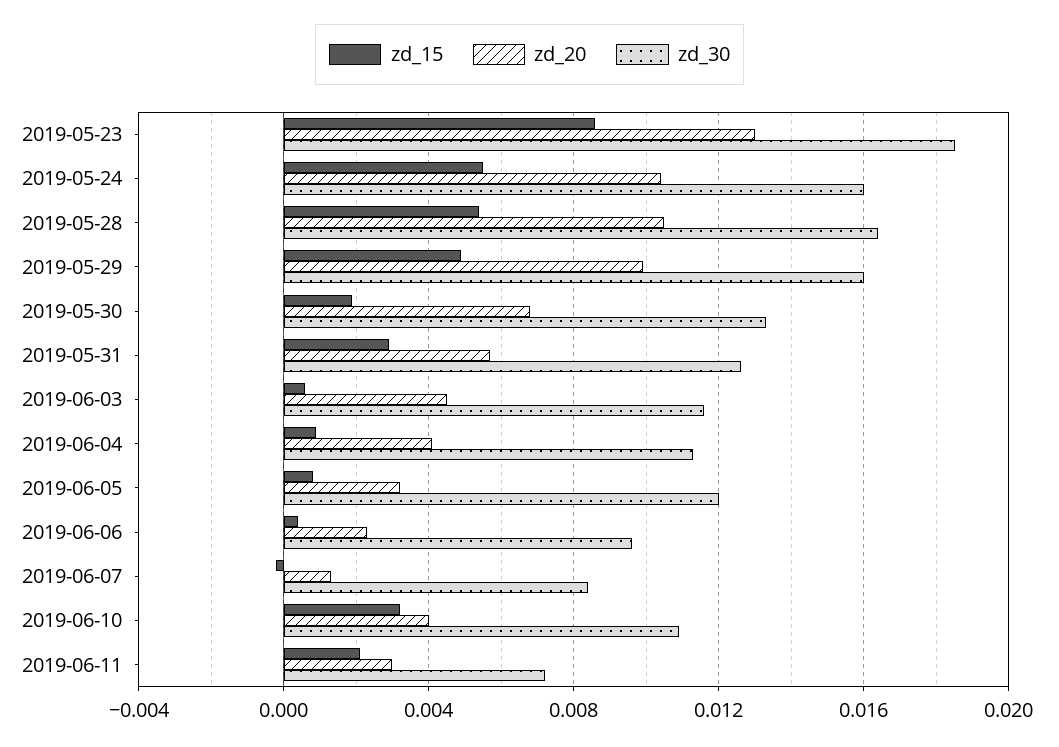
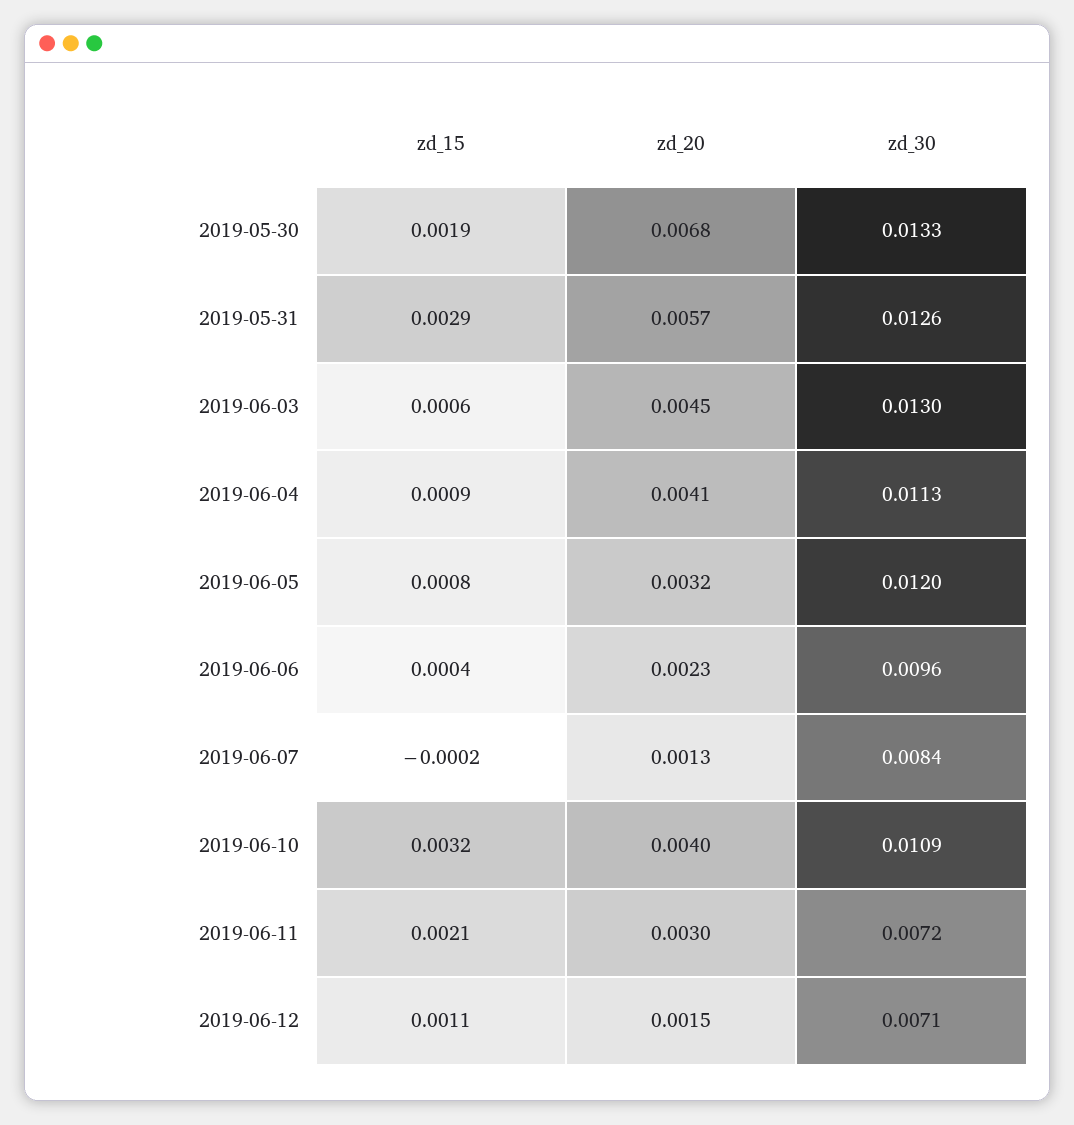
zd_15, 2019-05-23: 0.0085 -> none
zd_20, 2019-05-23: 0.013 -> none
zd_30, 2019-05-23: 0.0185 -> none
zd_15, 2019-05-24: 0.0055 -> none
zd_20, 2019-05-24: 0.0105 -> none
zd_30, 2019-05-24: 0.016 -> none
zd_15, 2019-05-28: 0.0055 -> none
zd_20, 2019-05-28: 0.0105 -> none
zd_30, 2019-05-28: 0.0165 -> none
zd_15, 2019-05-29: 0.005 -> none
zd_20, 2019-05-29: 0.01 -> none
zd_30, 2019-05-29: 0.016 -> none
zd_30, 2019-06-03: 0.0115 -> 0.013
zd_15, 2019-06-12: none -> 0.0011
zd_20, 2019-06-12: none -> 0.0015
zd_30, 2019-06-12: none -> 0.0071

